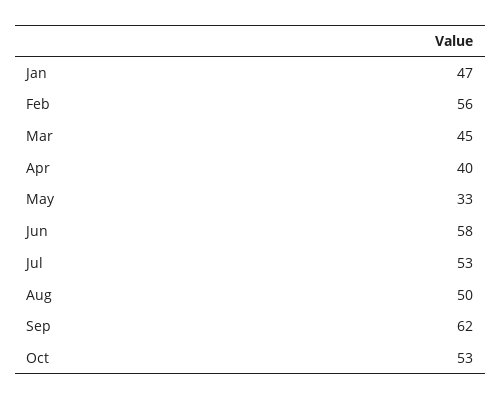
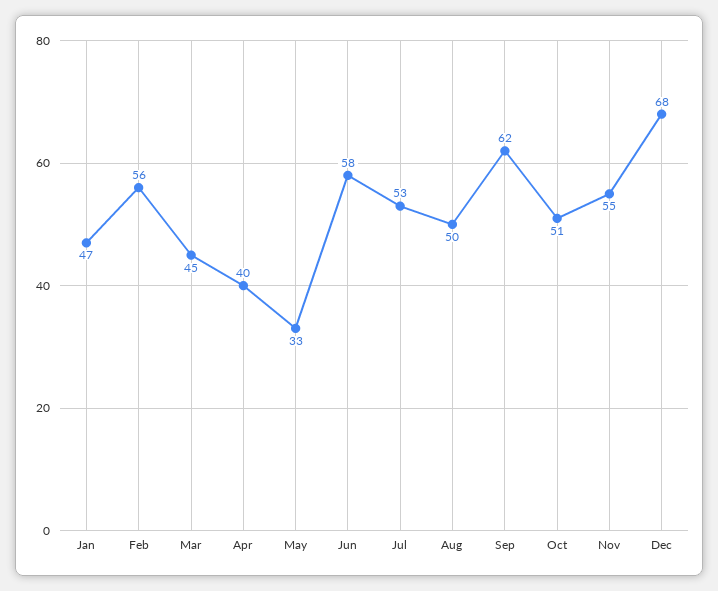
Oct: 53 -> 51
Nov: none -> 55
Dec: none -> 68

